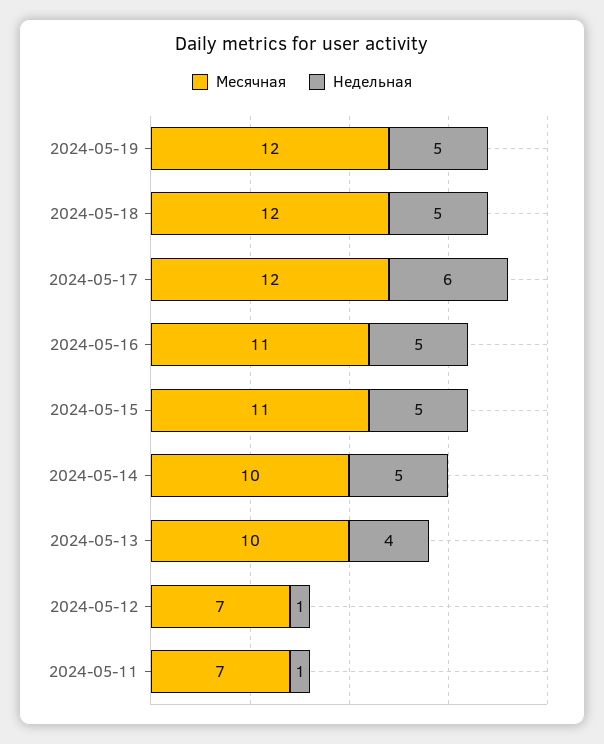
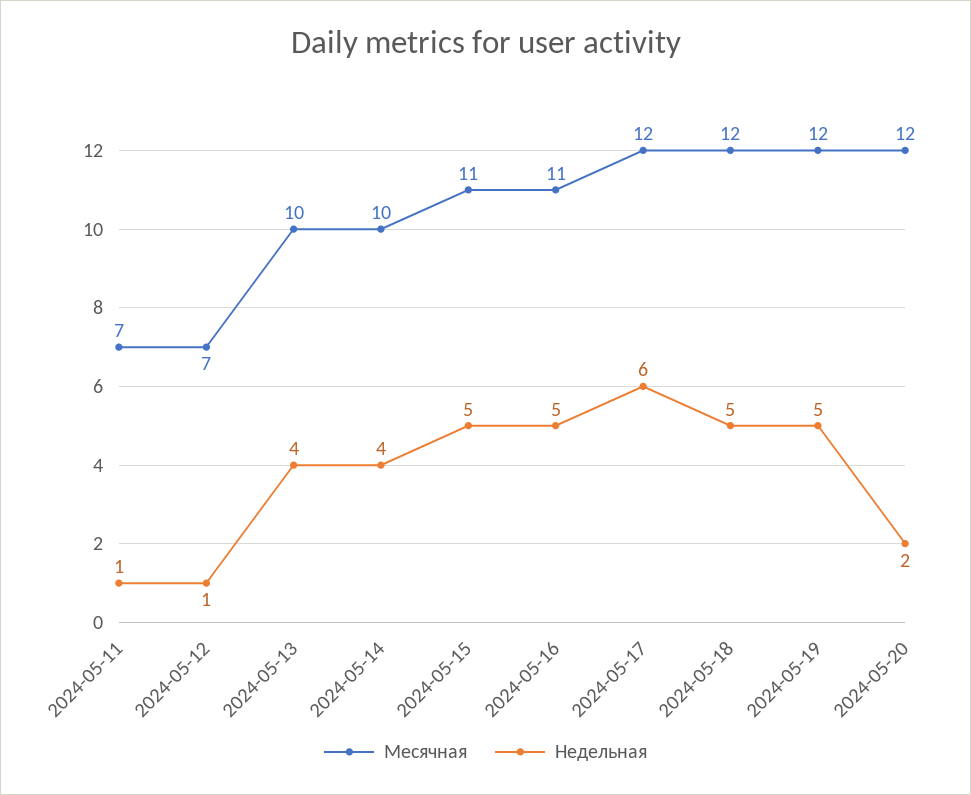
Недельная, 2024-05-14: 5 -> 4
Месячная, 2024-05-20: none -> 12
Недельная, 2024-05-20: none -> 2

